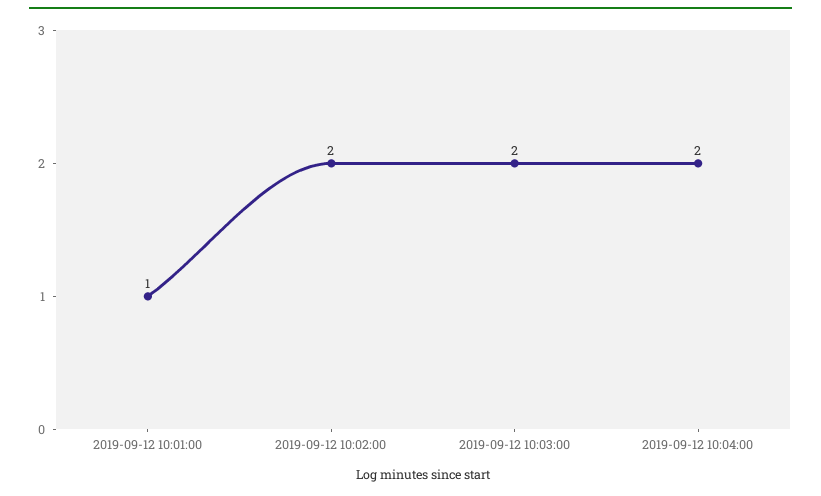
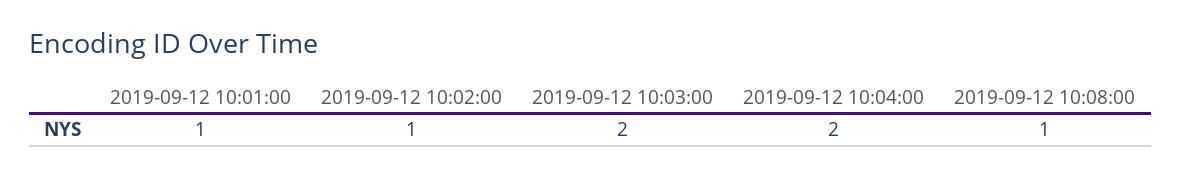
2019-09-12 10:02:00: 2 -> 1
2019-09-12 10:08:00: none -> 1

